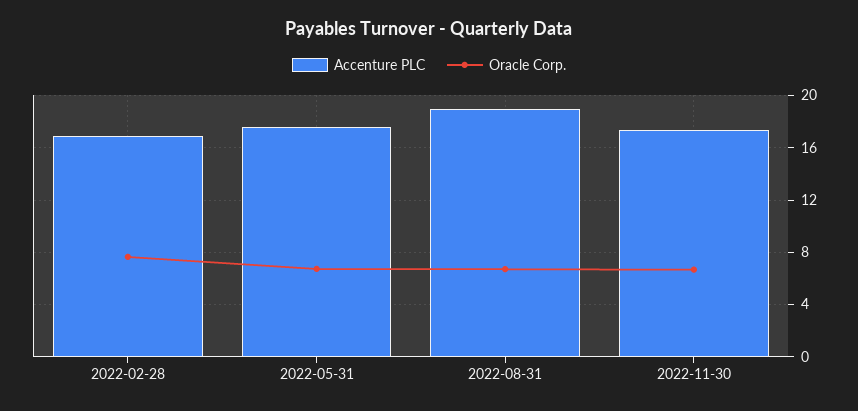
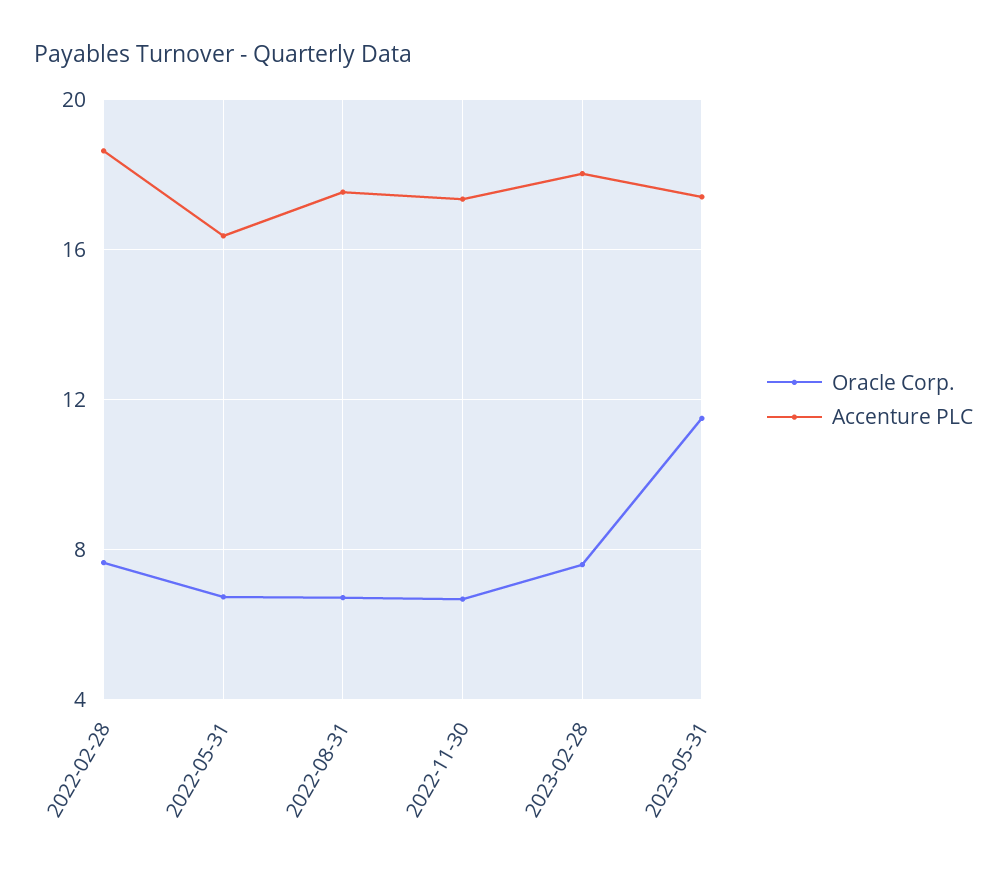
Accenture PLC, 2022-02-28: 17 -> 18.5
Accenture PLC, 2022-05-31: 17.5 -> 16.5
Accenture PLC, 2022-08-31: 19 -> 17.5
Oracle Corp., 2023-02-28: none -> 7.5
Accenture PLC, 2023-02-28: none -> 18
Oracle Corp., 2023-05-31: none -> 11.5
Accenture PLC, 2023-05-31: none -> 17.5

